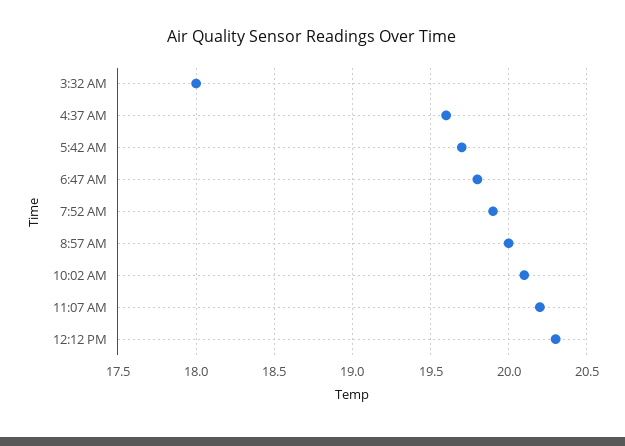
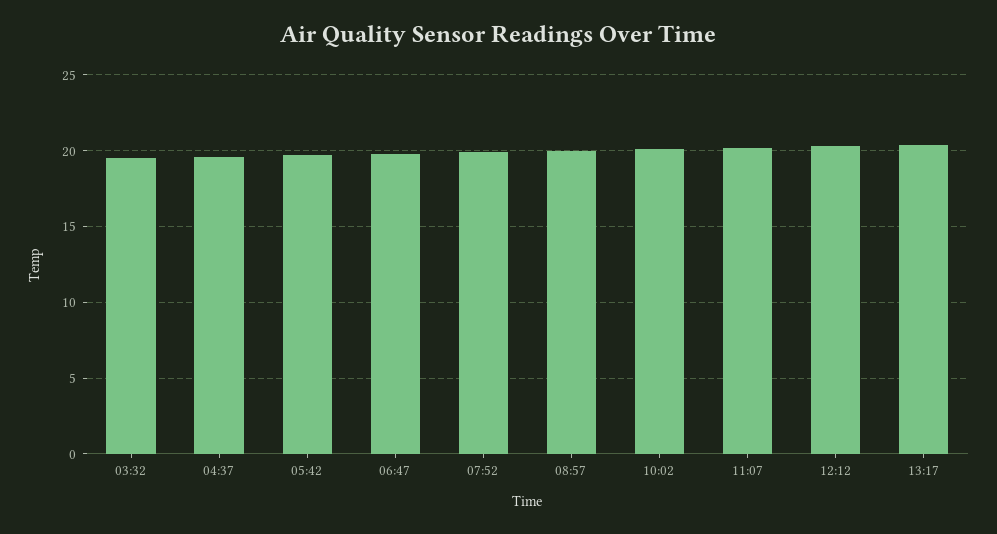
3:32 AM: 18 -> 19.5
13:17: none -> 20.5

